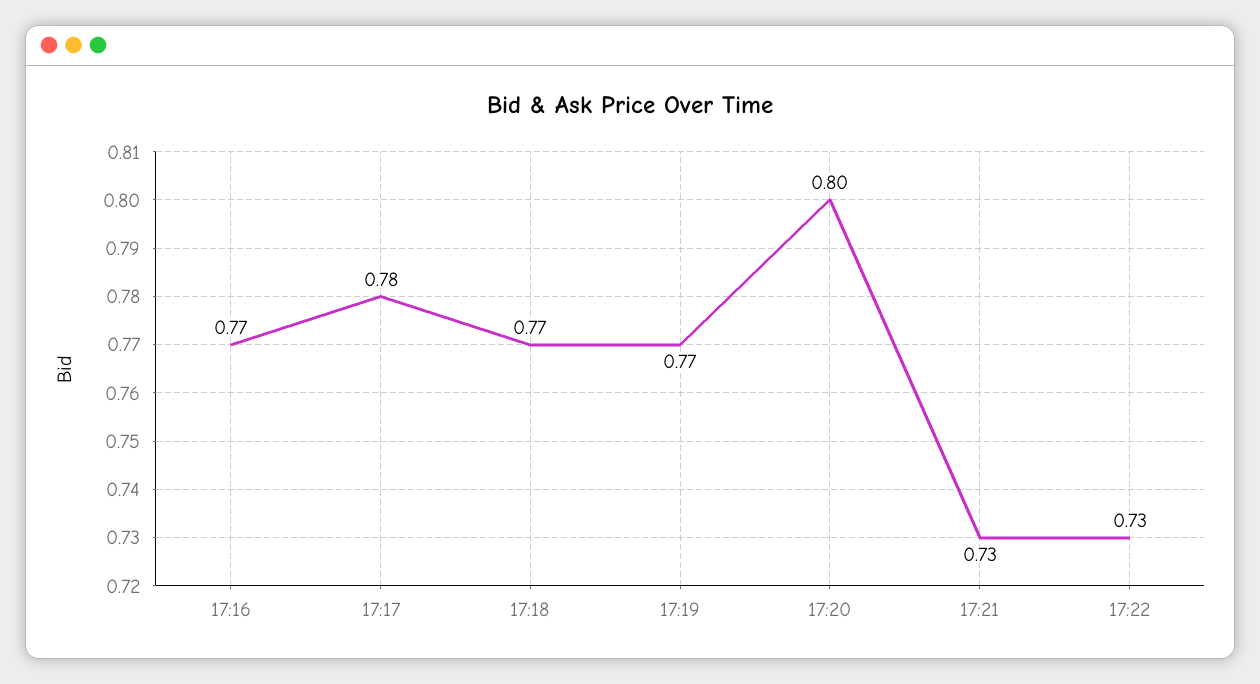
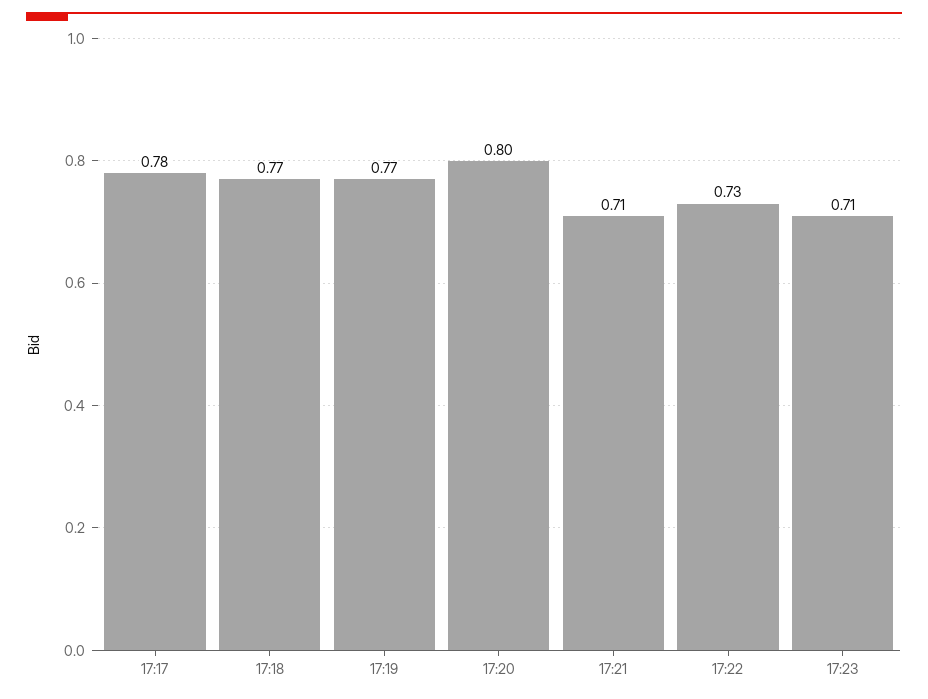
17:16: 0.77 -> none
17:21: 0.73 -> 0.71
17:23: none -> 0.71

